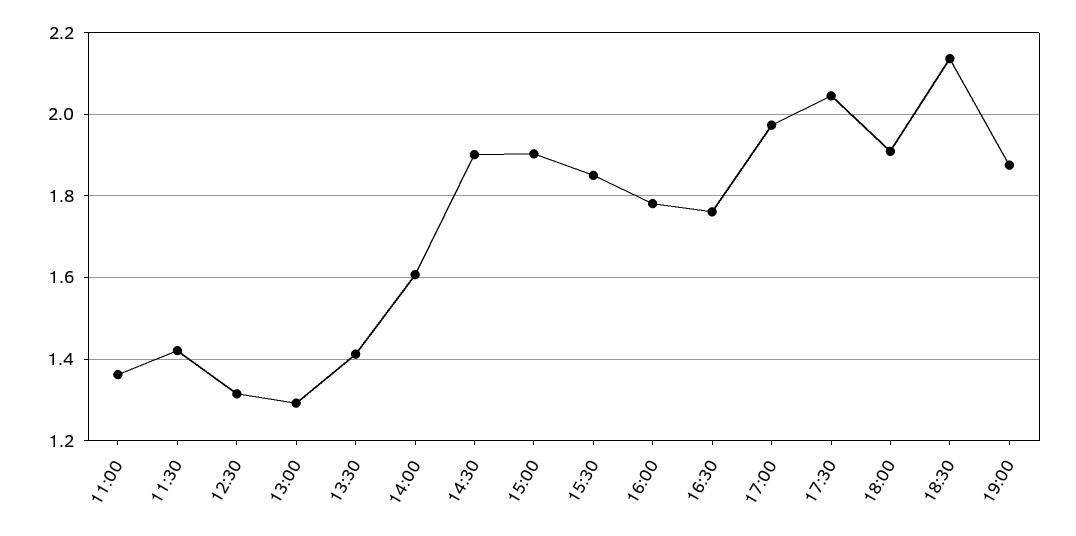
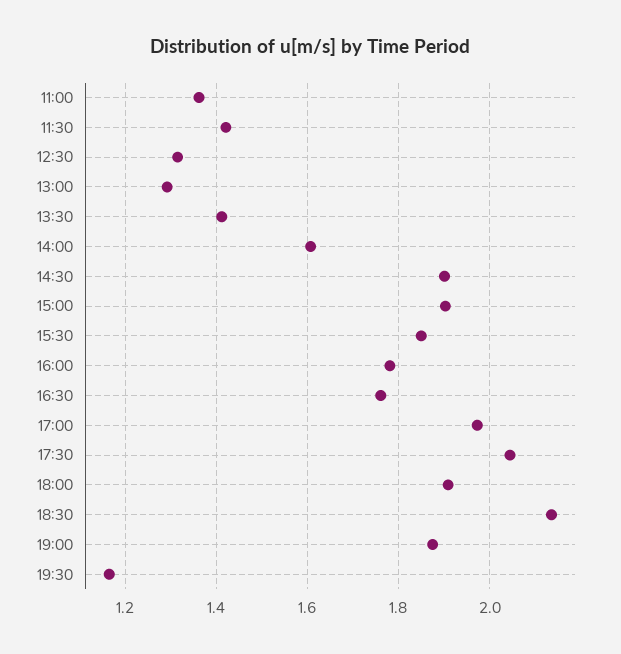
19:30: none -> 1.16

